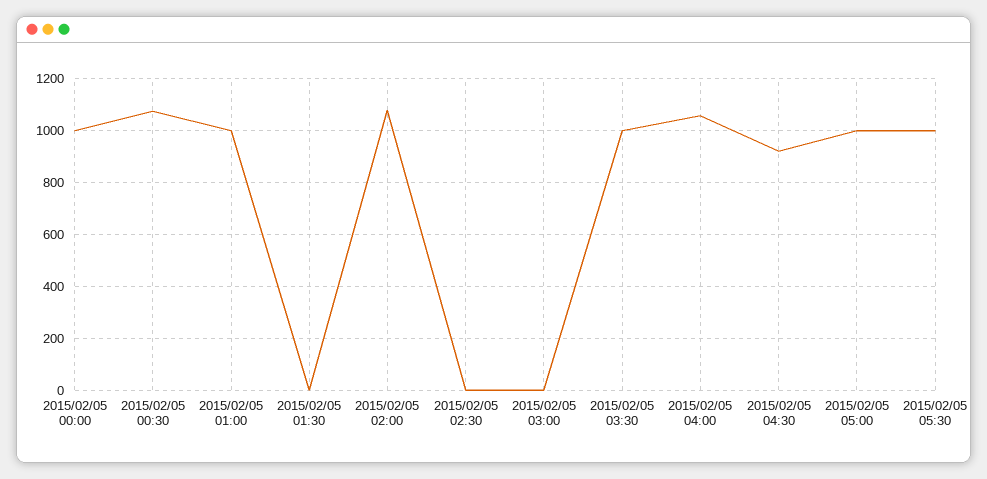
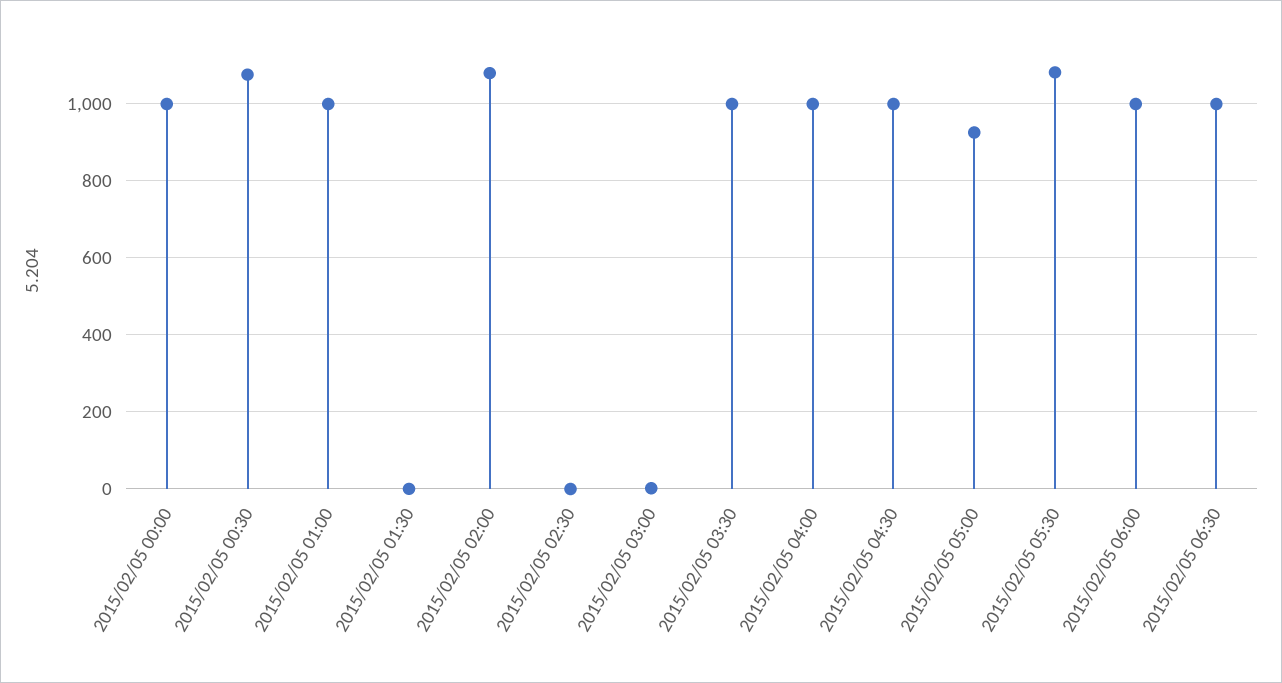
2015/02/05 04:00: 1050 -> 1000
2015/02/05 04:30: 925 -> 1000
2015/02/05 05:00: 1000 -> 920
2015/02/05 05:30: 1000 -> 1080
2015/02/05 06:00: none -> 1000
2015/02/05 06:30: none -> 1000

